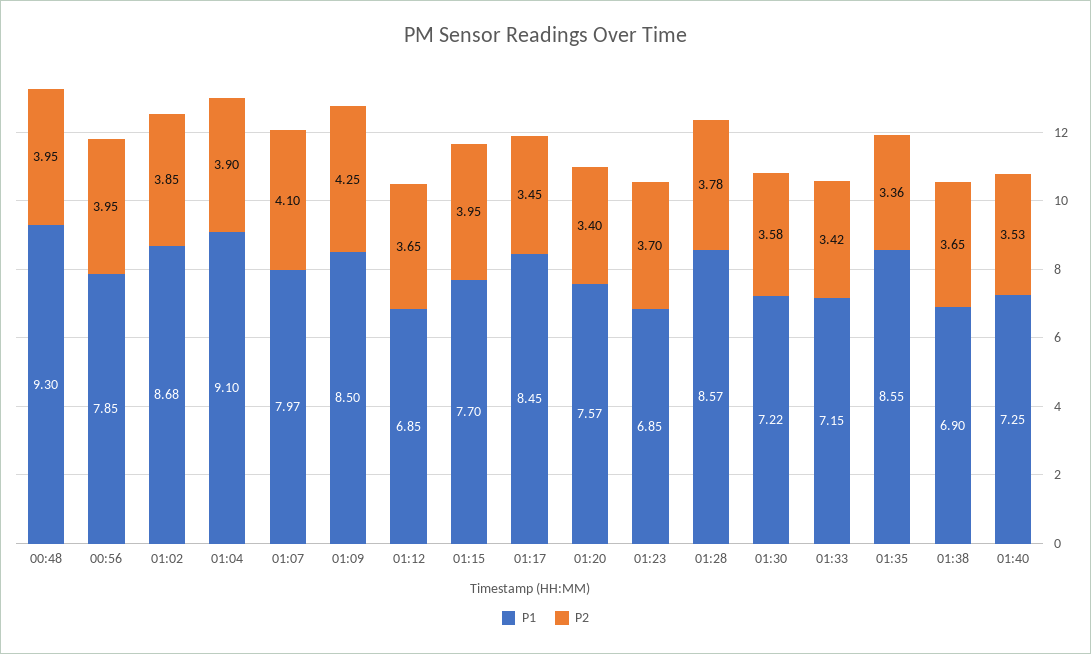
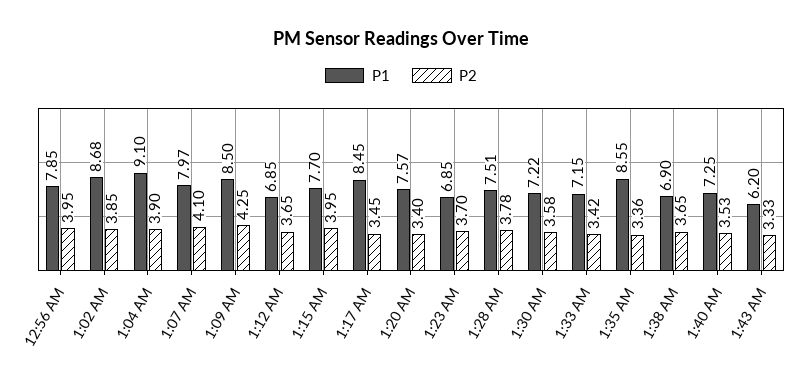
P1, 00:48: 9.3 -> none
P2, 00:48: 3.95 -> none
P1, 01:28: 8.57 -> 7.51
P1, 1:43 AM: none -> 6.2
P2, 1:43 AM: none -> 3.33

